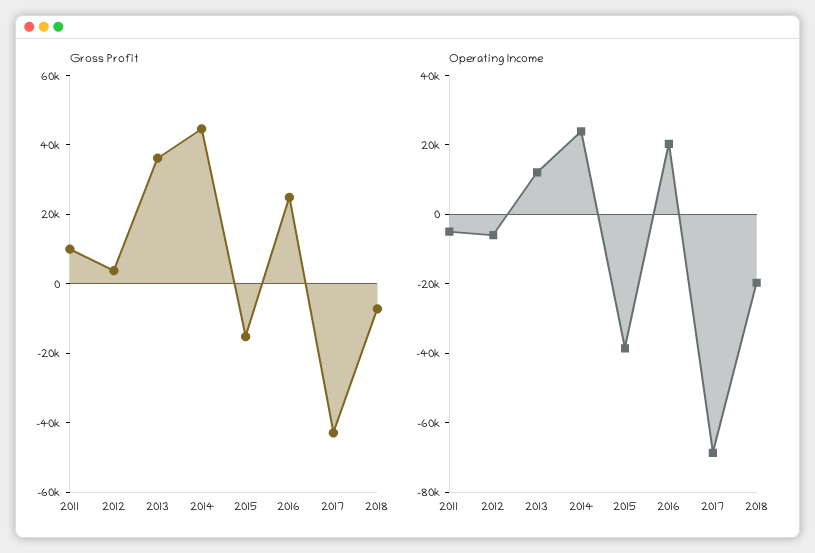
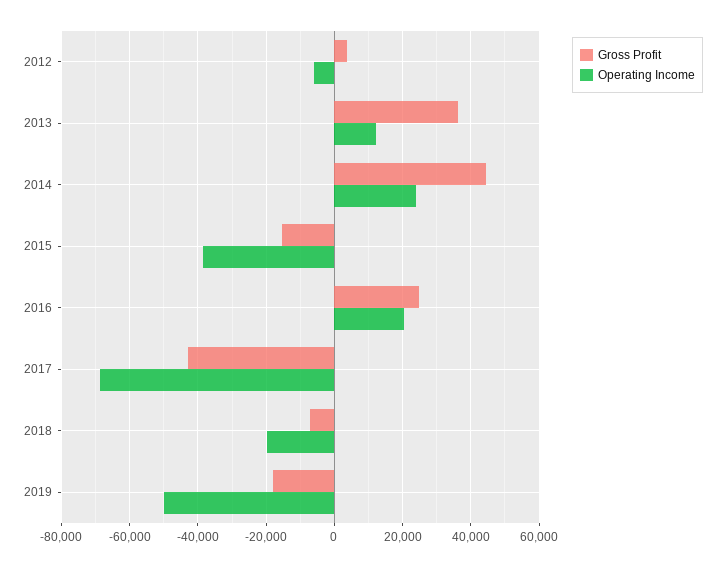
Gross Profit, 2011: 10000 -> none
Operating Income, 2011: -5000 -> none
Gross Profit, 2019: none -> -18000
Operating Income, 2019: none -> -50000

